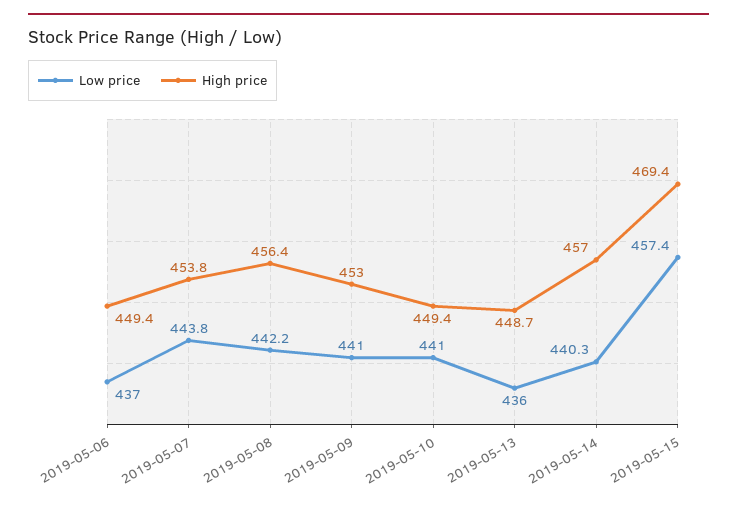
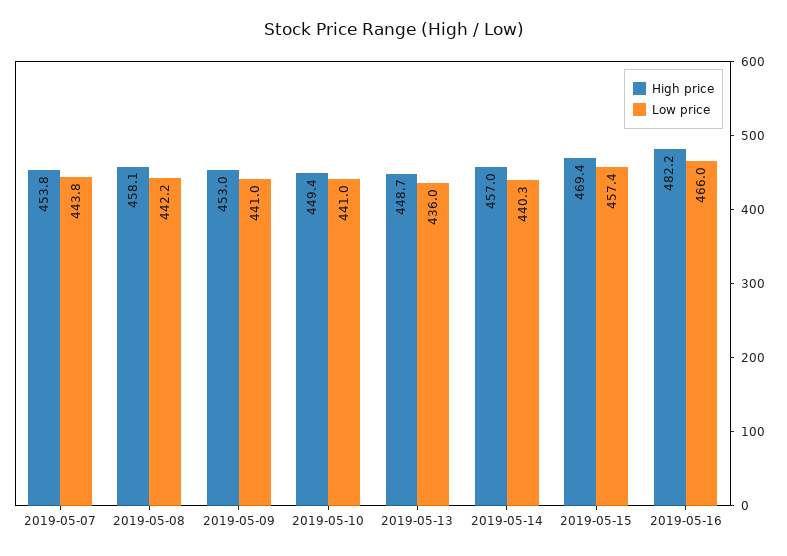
Low price, 2019-05-06: 437 -> none
High price, 2019-05-06: 449.4 -> none
High price, 2019-05-08: 456.4 -> 458.1
High price, 2019-05-16: none -> 482.2
Low price, 2019-05-16: none -> 466

